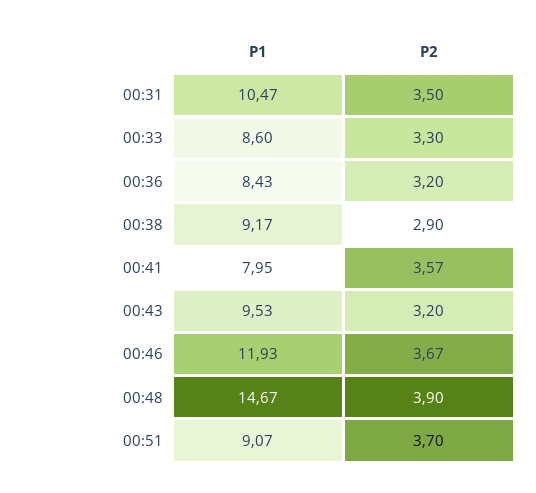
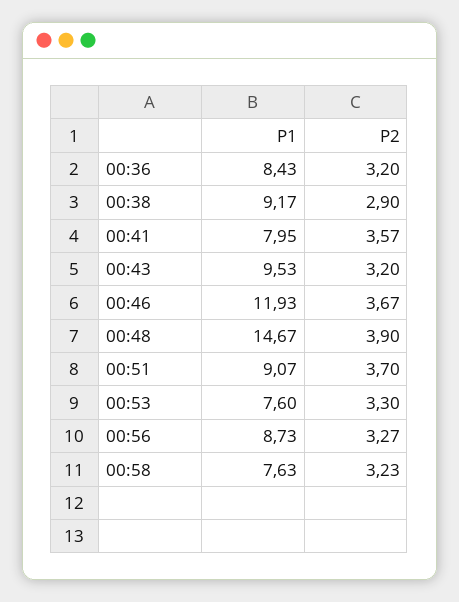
P1, 00:31: 10.47 -> none
P2, 00:31: 3.5 -> none
P1, 00:33: 8.6 -> none
P2, 00:33: 3.3 -> none
P1, 00:53: none -> 7.6
P2, 00:53: none -> 3.3
P1, 00:56: none -> 8.73
P2, 00:56: none -> 3.27
P1, 00:58: none -> 7.63
P2, 00:58: none -> 3.23

